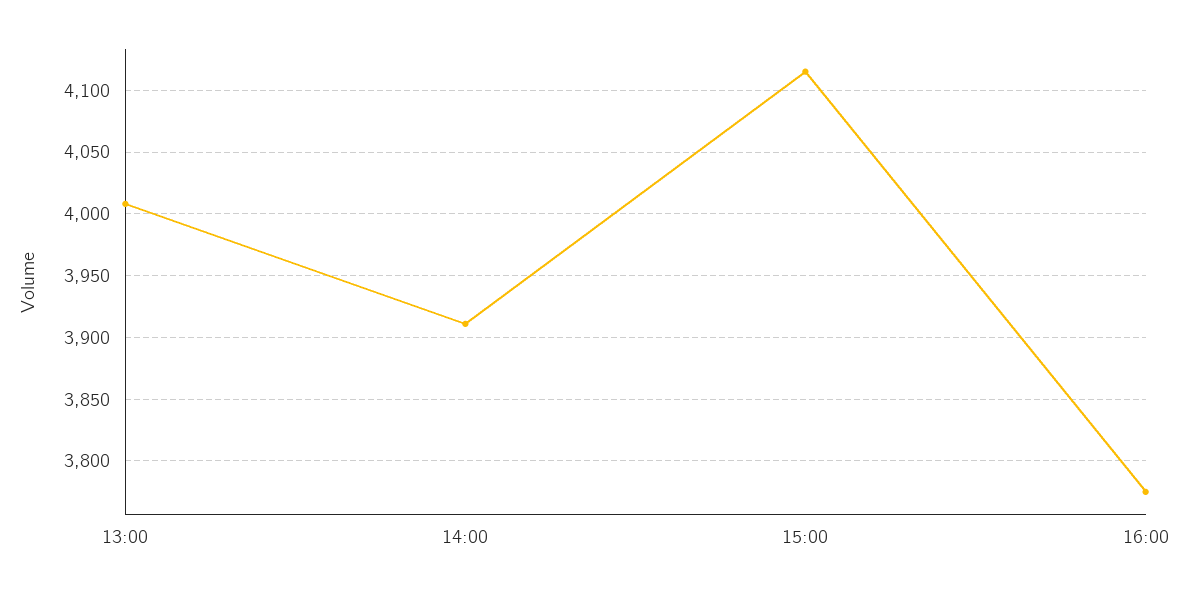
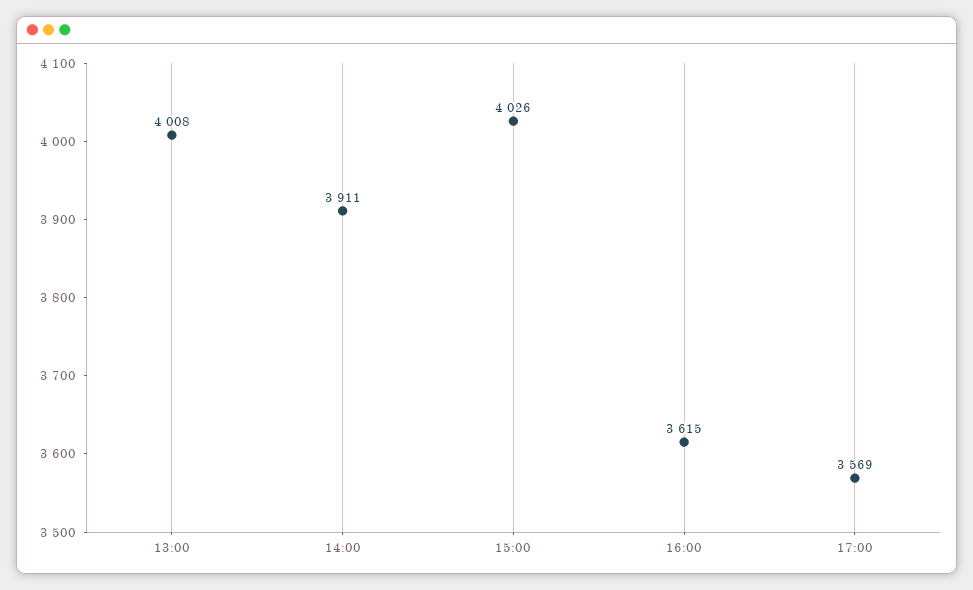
15:00: 4115 -> 4026
16:00: 3775 -> 3615
17:00: none -> 3569

